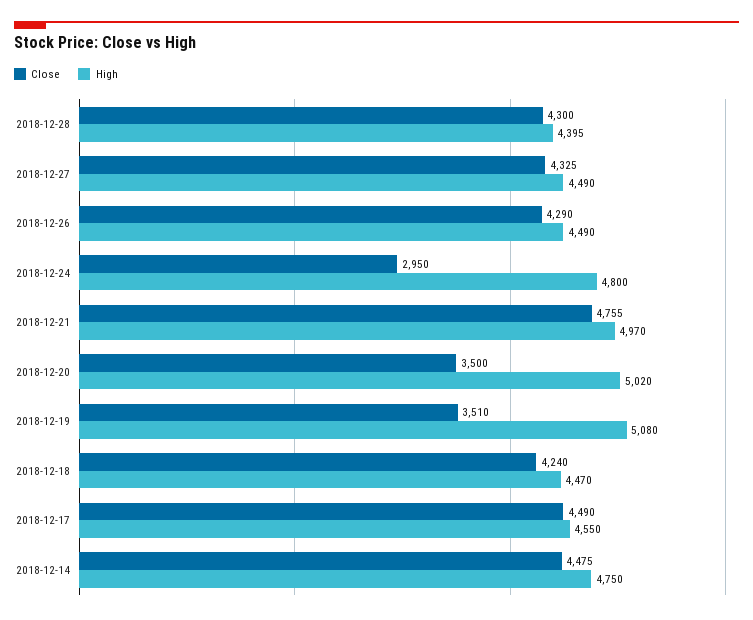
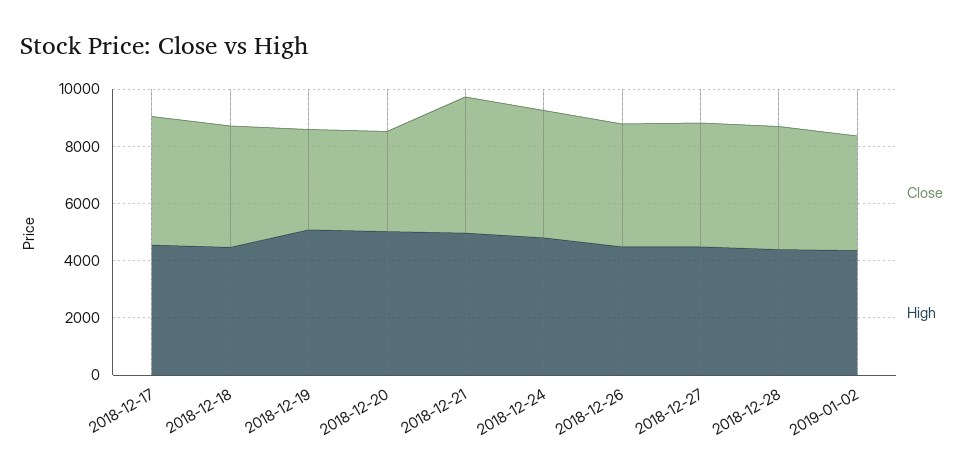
Close, 2018-12-24: 2950 -> 4500
Close, 2018-12-14: 4475 -> none
High, 2018-12-14: 4750 -> none
Close, 2019-01-02: none -> 4000
High, 2019-01-02: none -> 4500

